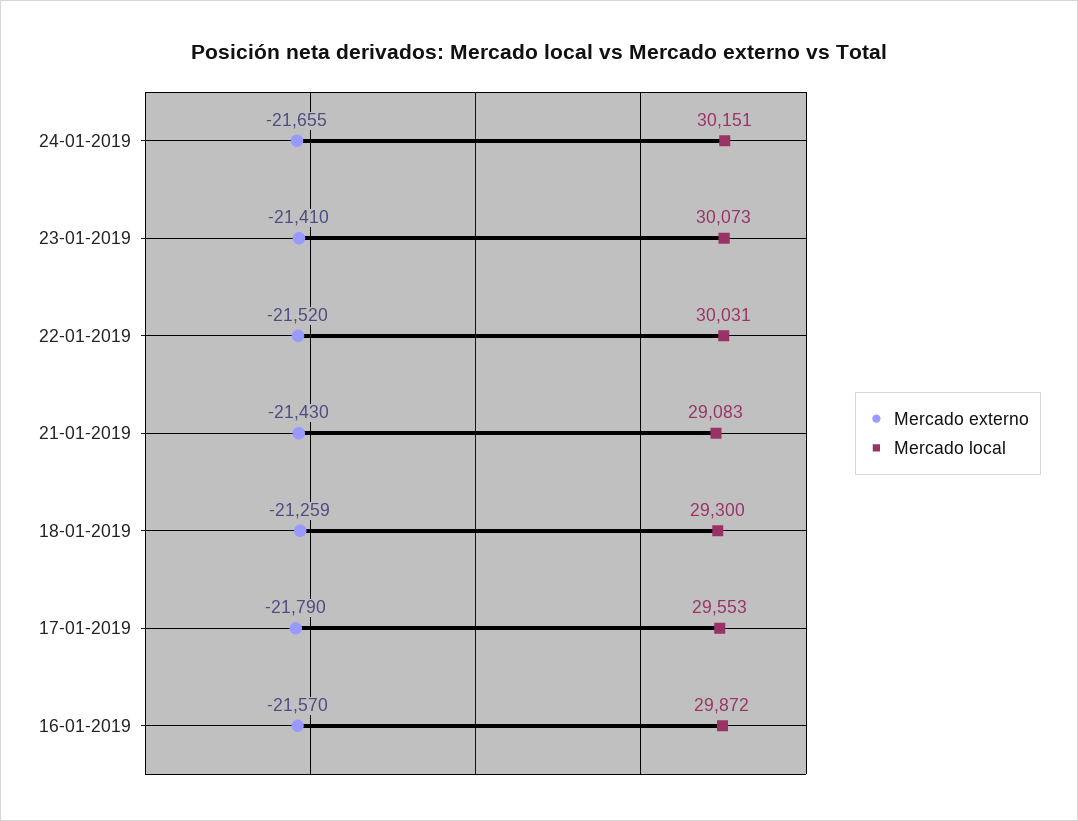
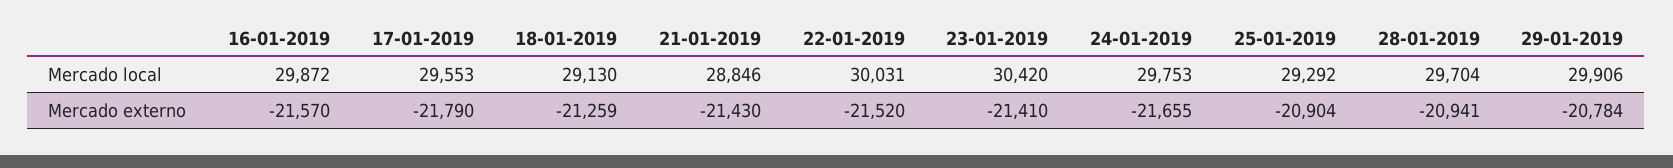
Mercado local, 24-01-2019: 30151 -> 29753
Mercado local, 23-01-2019: 30073 -> 30420
Mercado local, 21-01-2019: 29083 -> 28846
Mercado local, 18-01-2019: 29300 -> 29130
Mercado local, 25-01-2019: none -> 29292
Mercado local, 28-01-2019: none -> 29704
Mercado local, 29-01-2019: none -> 29906
Mercado externo, 25-01-2019: none -> -20904
Mercado externo, 28-01-2019: none -> -20941
Mercado externo, 29-01-2019: none -> -20784

